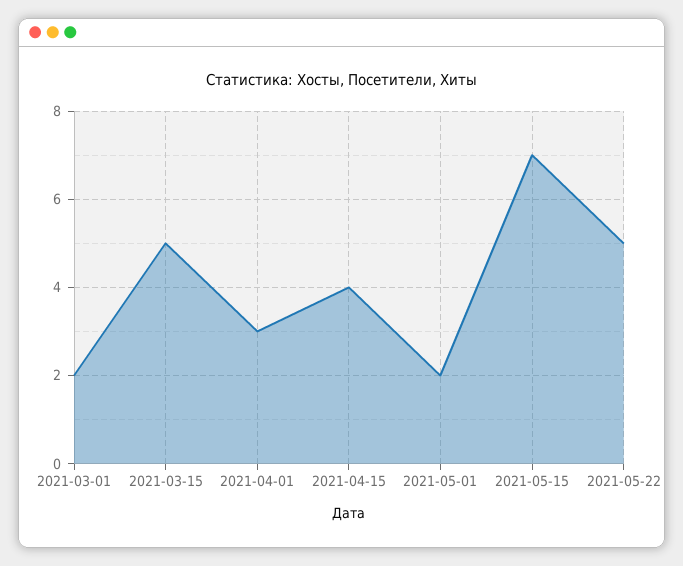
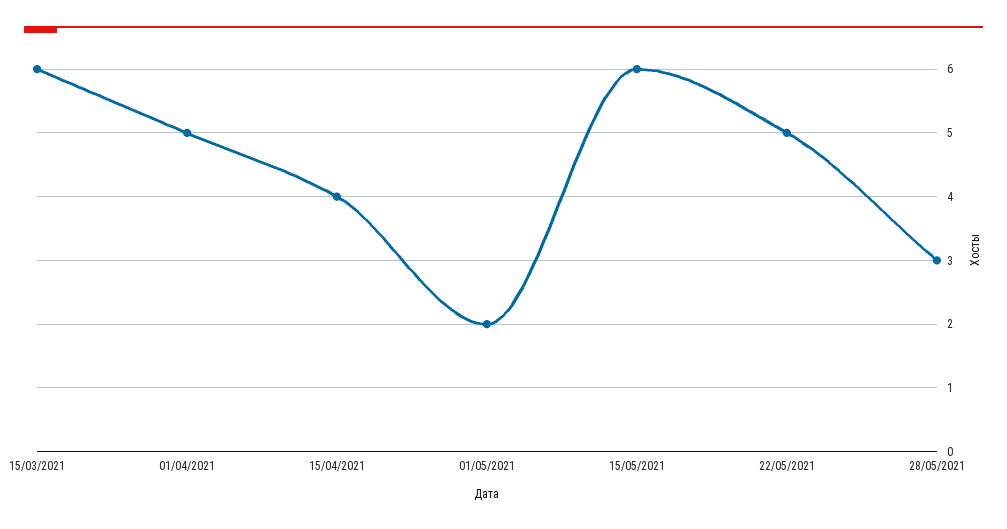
2021-03-01: 2 -> none
2021-03-15: 5 -> 6
2021-04-01: 3 -> 5
2021-05-15: 7 -> 6
28/05/2021: none -> 3

